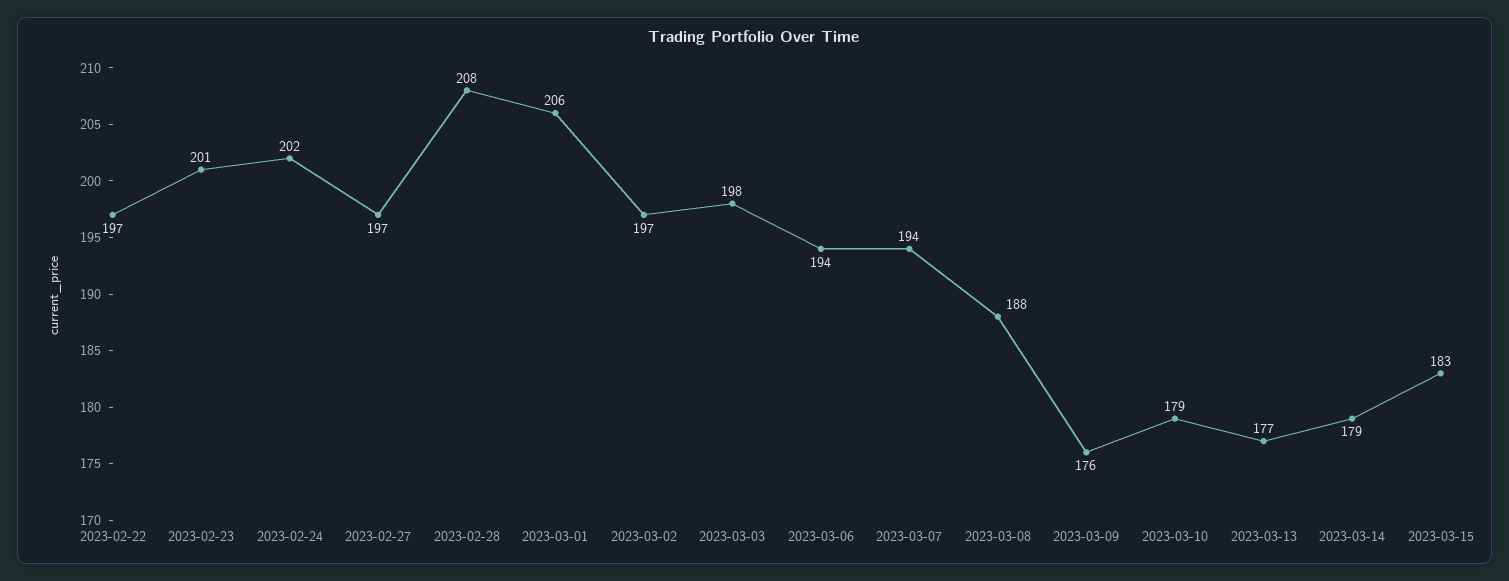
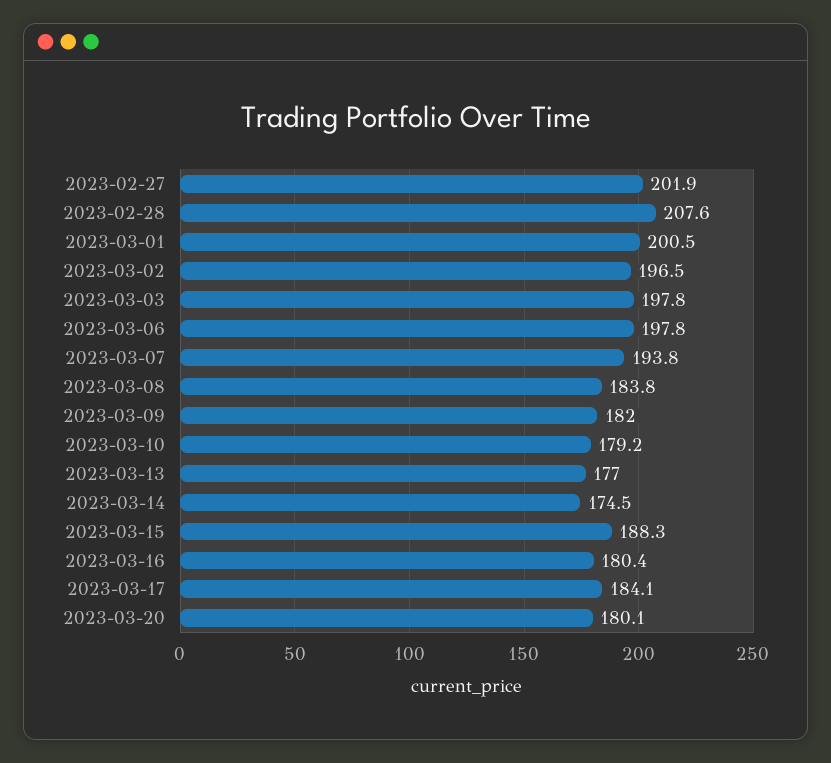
2023-02-22: 197 -> none
2023-02-23: 201 -> none
2023-02-24: 202 -> none
2023-02-27: 197 -> 201.9
2023-03-01: 206 -> 200.5
2023-03-06: 194 -> 197.8
2023-03-08: 188 -> 183.8
2023-03-09: 176 -> 182
2023-03-14: 179 -> 174.5
2023-03-15: 183 -> 188.3
2023-03-16: none -> 180.4
2023-03-17: none -> 184.1
2023-03-20: none -> 180.1

